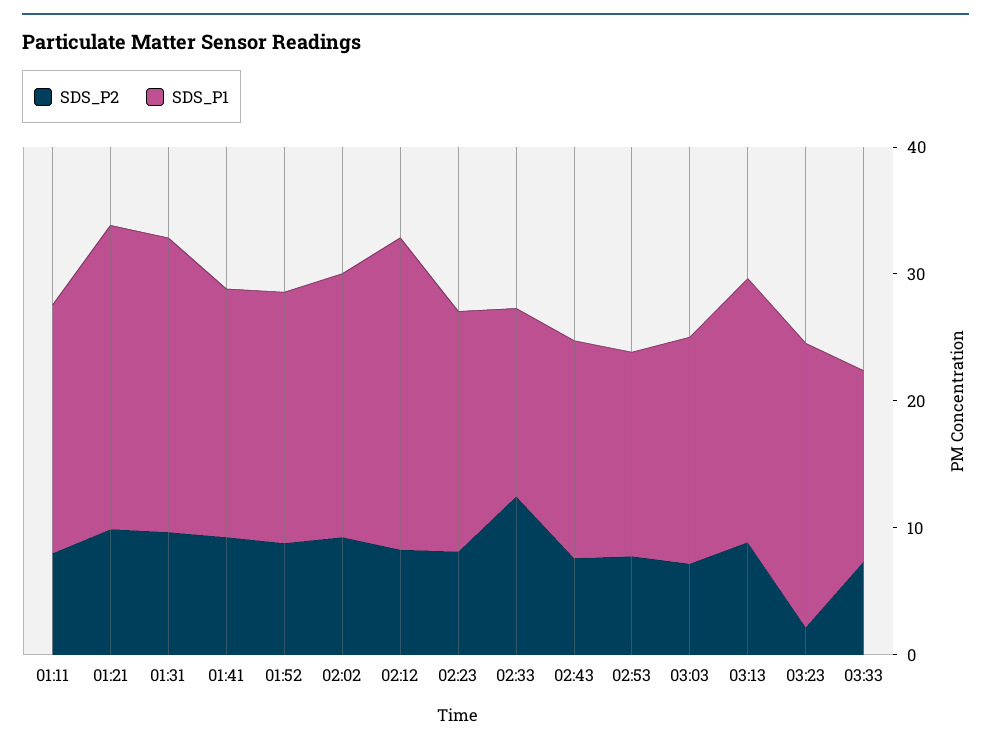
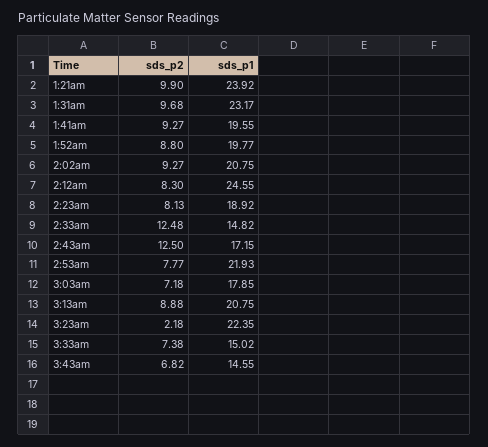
SDS_P2, 01:11: 8 -> none
SDS_P1, 01:11: 20 -> none
SDS_P2, 02:43: 8 -> 12.5
SDS_P1, 02:53: 16 -> 21.93
SDS_P2, 3:43am: none -> 6.82
SDS_P1, 3:43am: none -> 14.55

